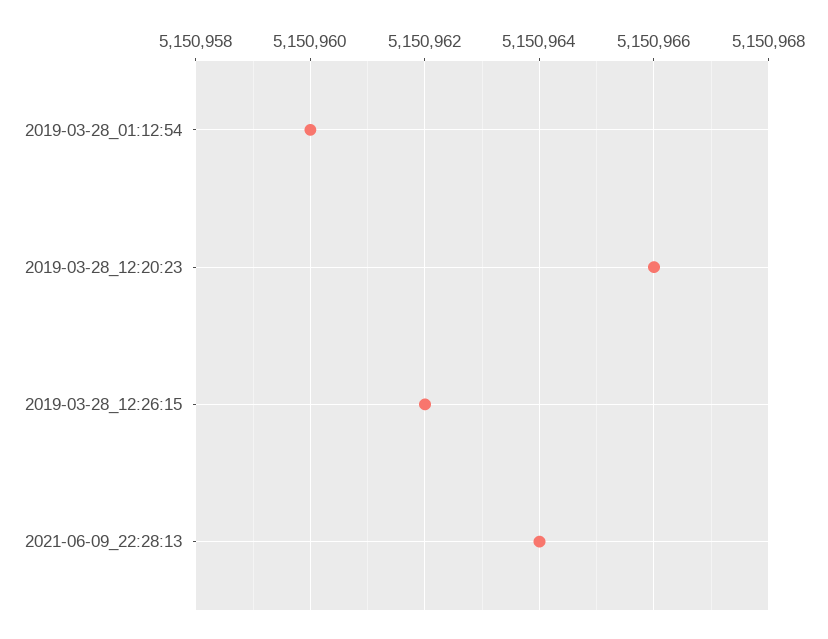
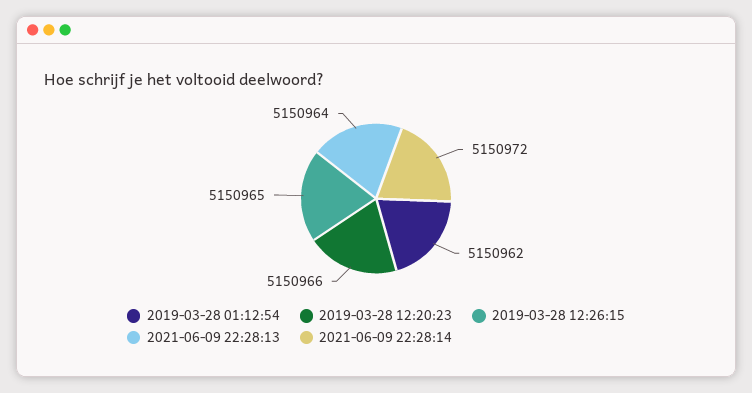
2019-03-28_01:12:54: 5150960 -> 5150962
2019-03-28_12:26:15: 5150962 -> 5150965
2021-06-09 22:28:14: none -> 5150972

